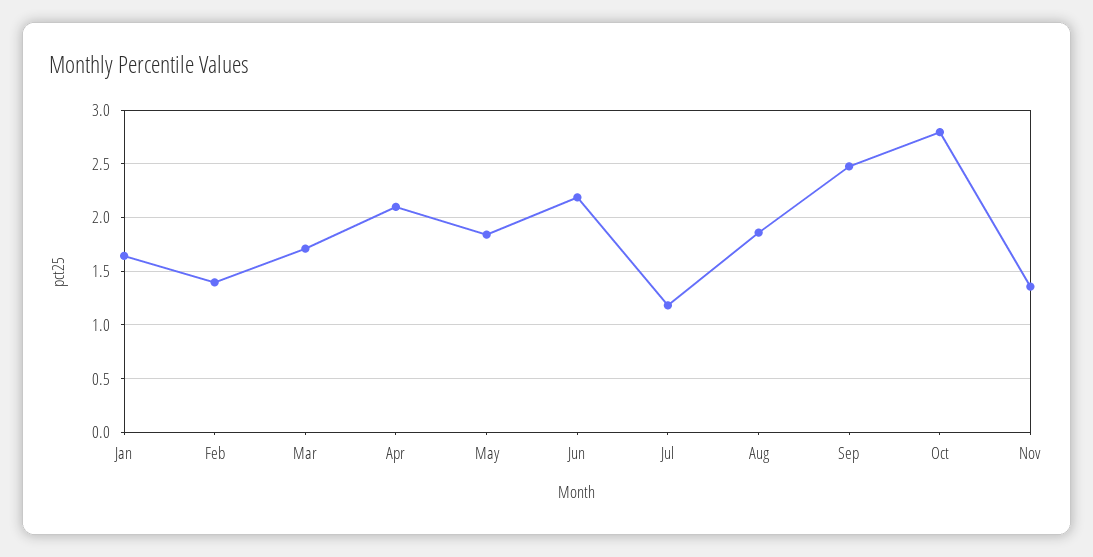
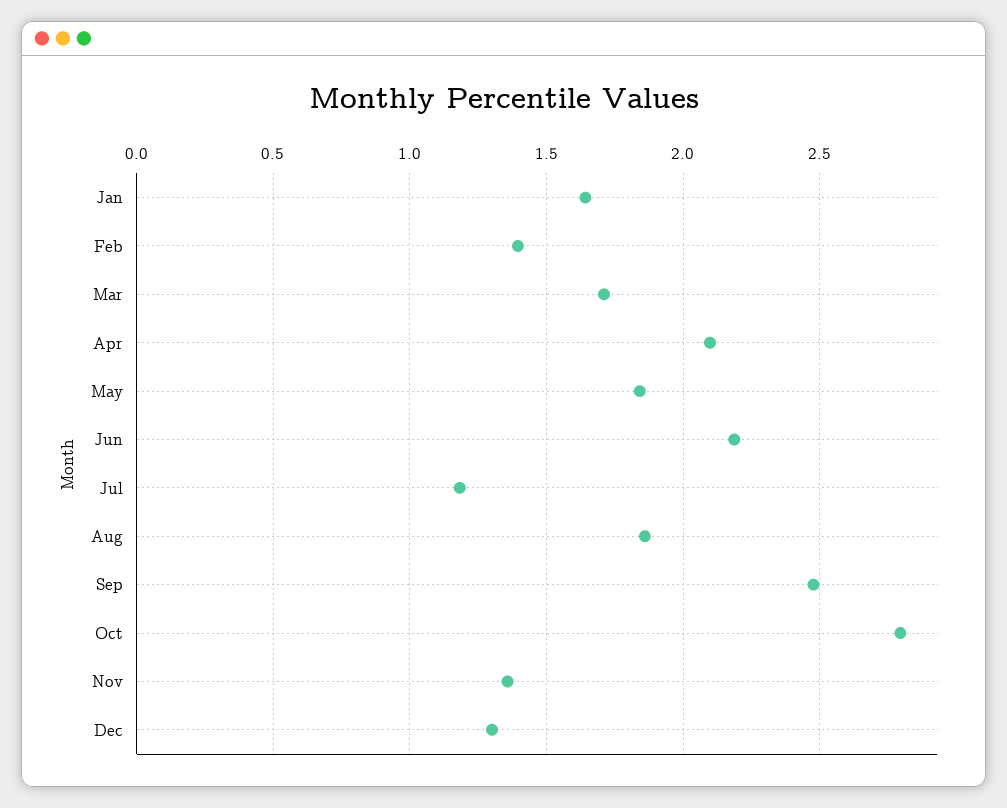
Dec: none -> 1.3

